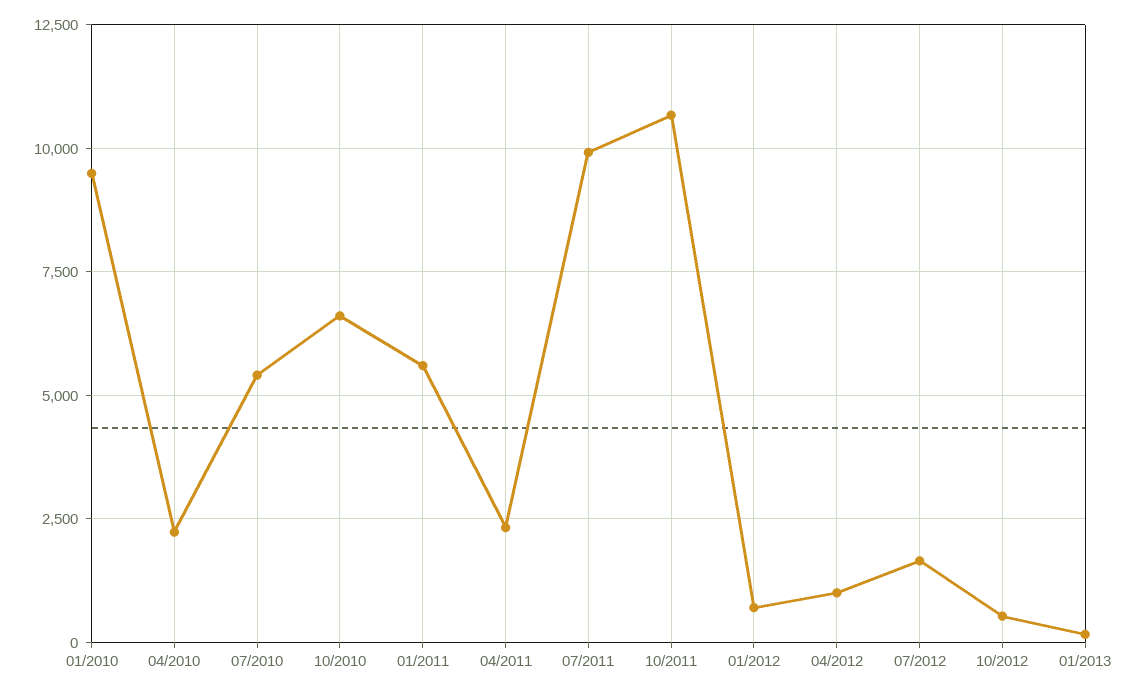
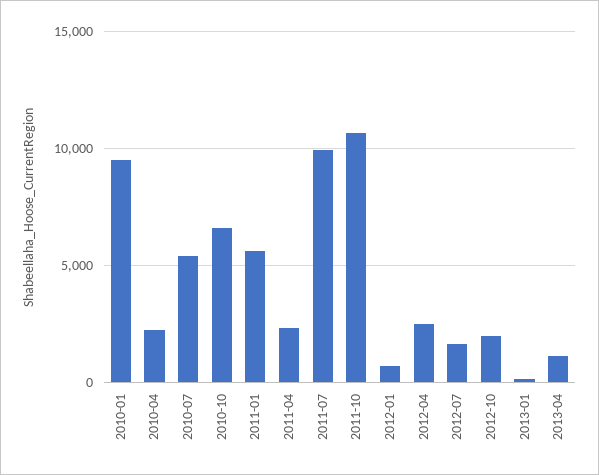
04/2012: 1000 -> 2500
10/2012: 500 -> 2000
2013-04: none -> 1000

